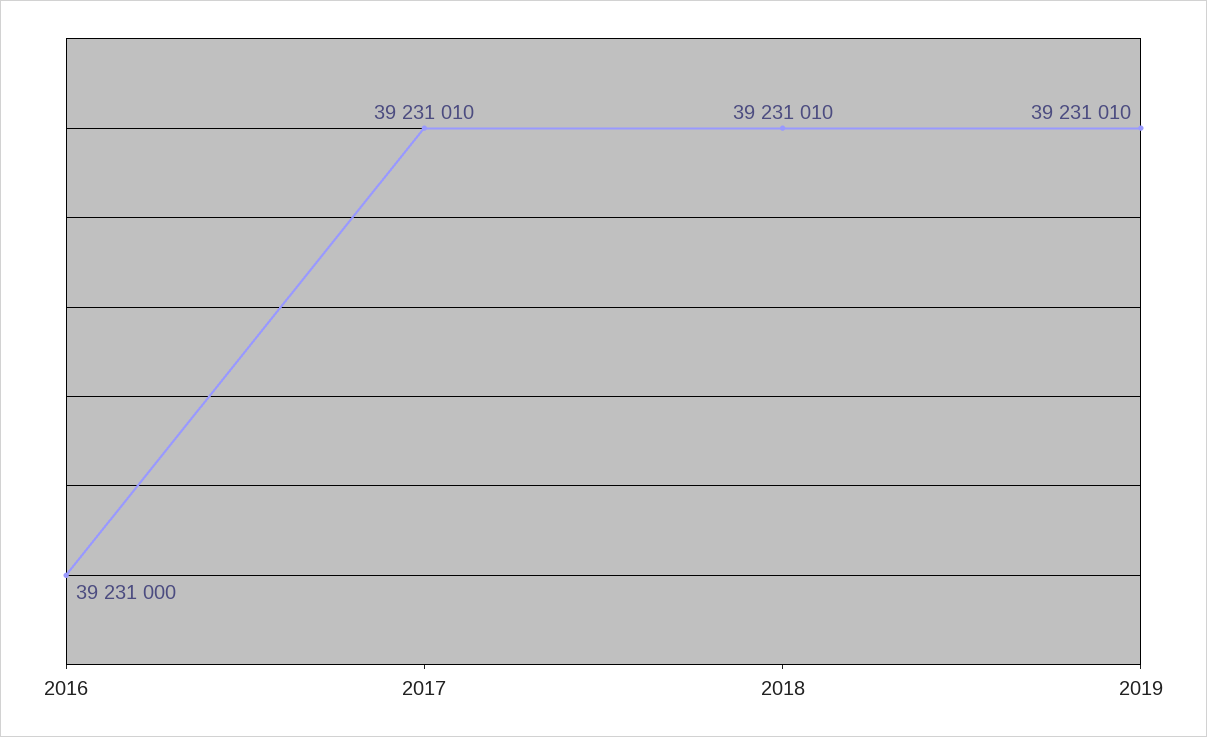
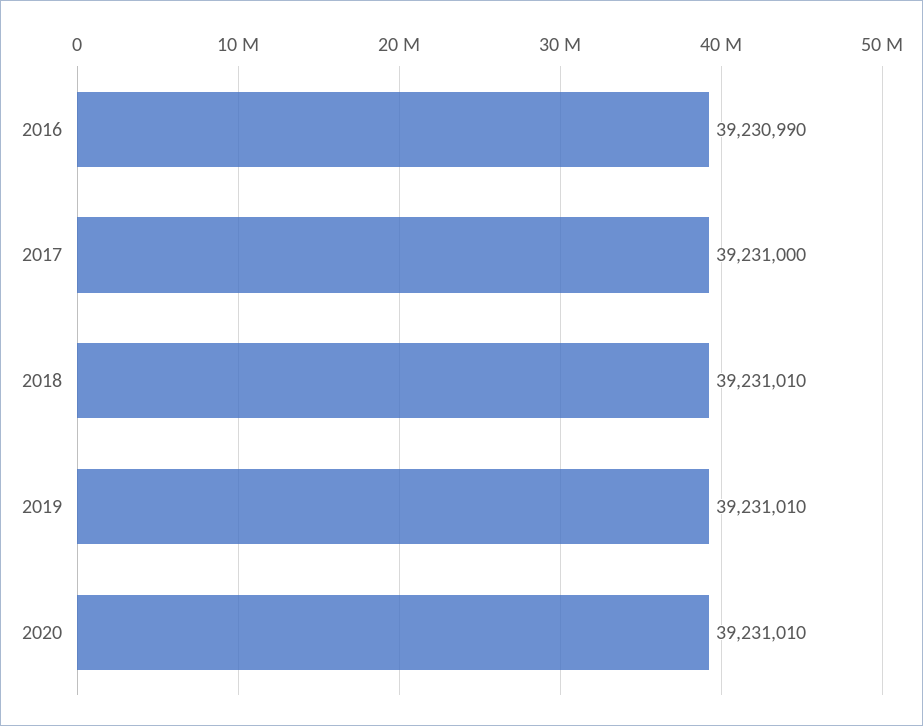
2016: 39231000 -> 39230990
2017: 39231010 -> 39231000
2020: none -> 39231010

